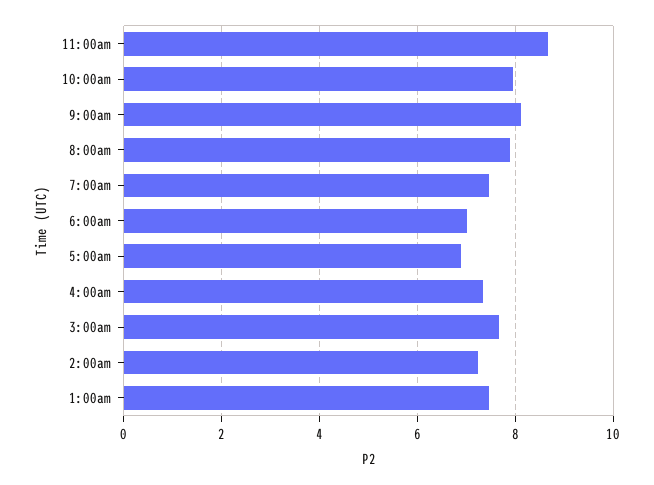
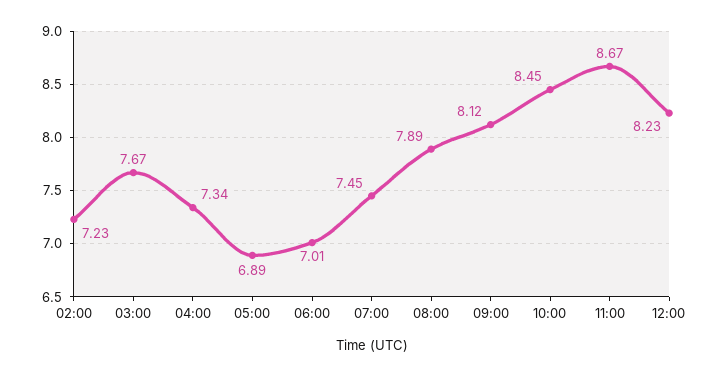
10:00am: 8 -> 8.45
1:00am: 7.4 -> none
12:00: none -> 8.23

